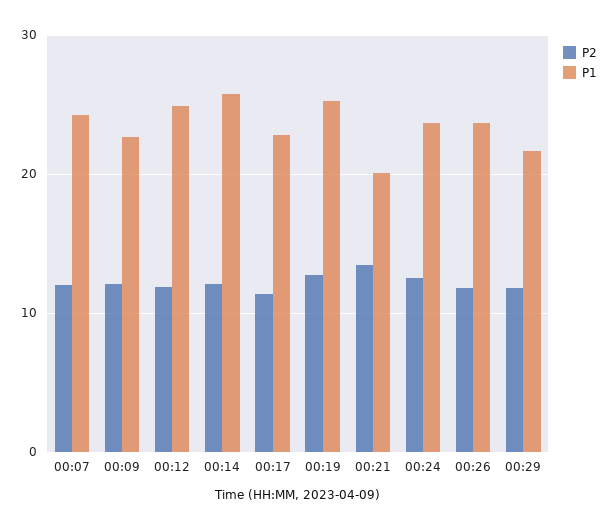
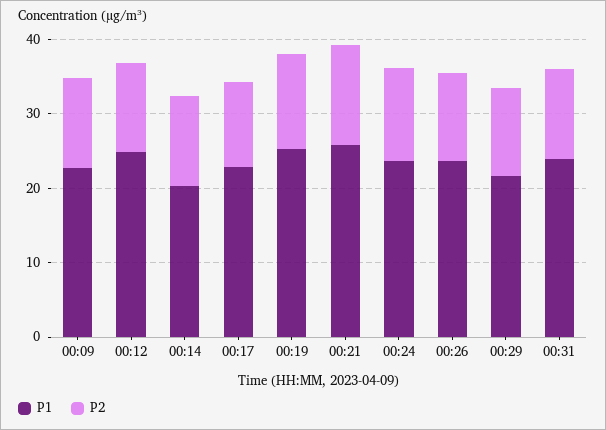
P2, 00:07: 12 -> none
P1, 00:07: 24 -> none
P1, 00:14: 26 -> 20
P1, 00:21: 20 -> 26
P1, 00:31: none -> 24
P2, 00:31: none -> 12

